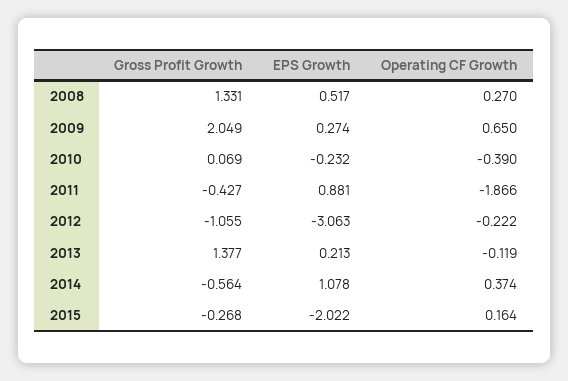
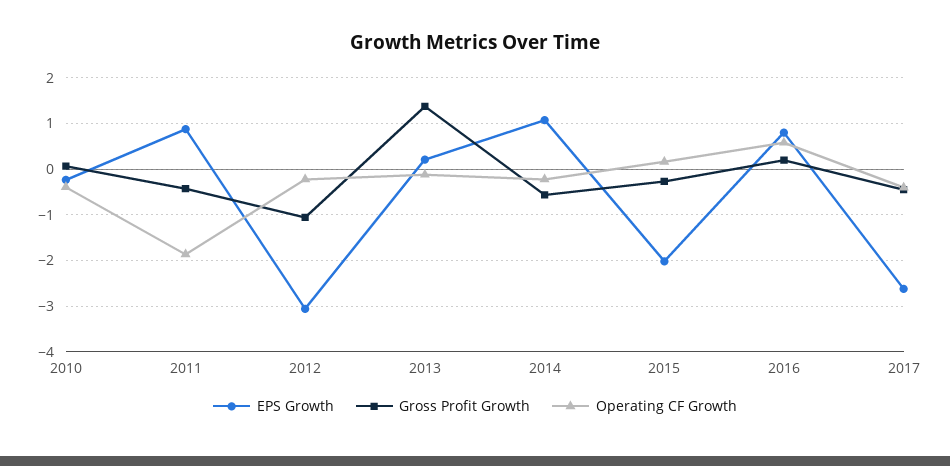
Gross Profit Growth, 2008: 1.331 -> none
EPS Growth, 2008: 0.517 -> none
Operating CF Growth, 2008: 0.27 -> none
Gross Profit Growth, 2009: 2.049 -> none
EPS Growth, 2009: 0.274 -> none
Operating CF Growth, 2009: 0.65 -> none
Operating CF Growth, 2014: 0.374 -> -0.2
EPS Growth, 2016: none -> 0.8
Gross Profit Growth, 2016: none -> 0.2
Operating CF Growth, 2016: none -> 0.6
EPS Growth, 2017: none -> -2.6
Gross Profit Growth, 2017: none -> -0.4
Operating CF Growth, 2017: none -> -0.4

